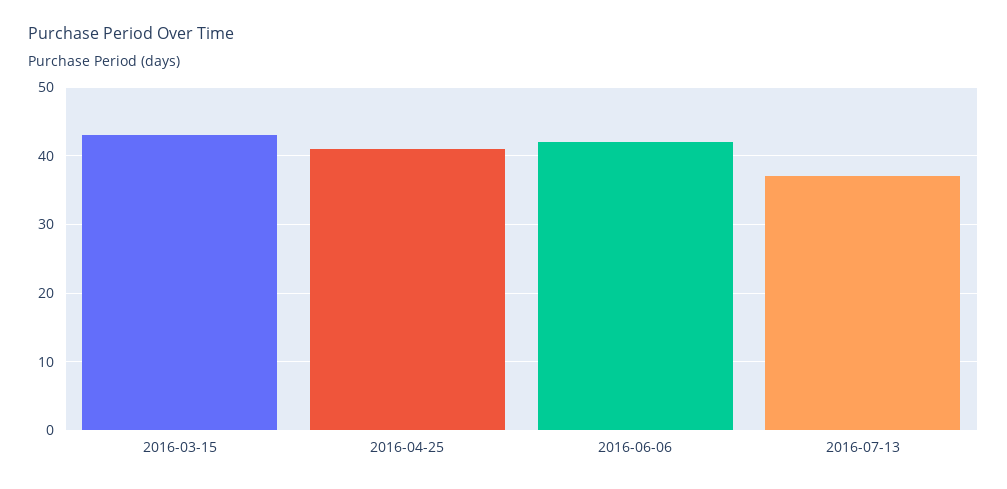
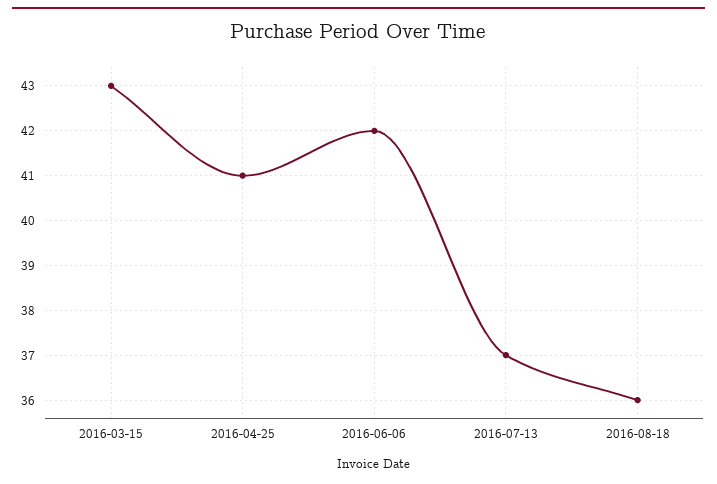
2016-08-18: none -> 36

